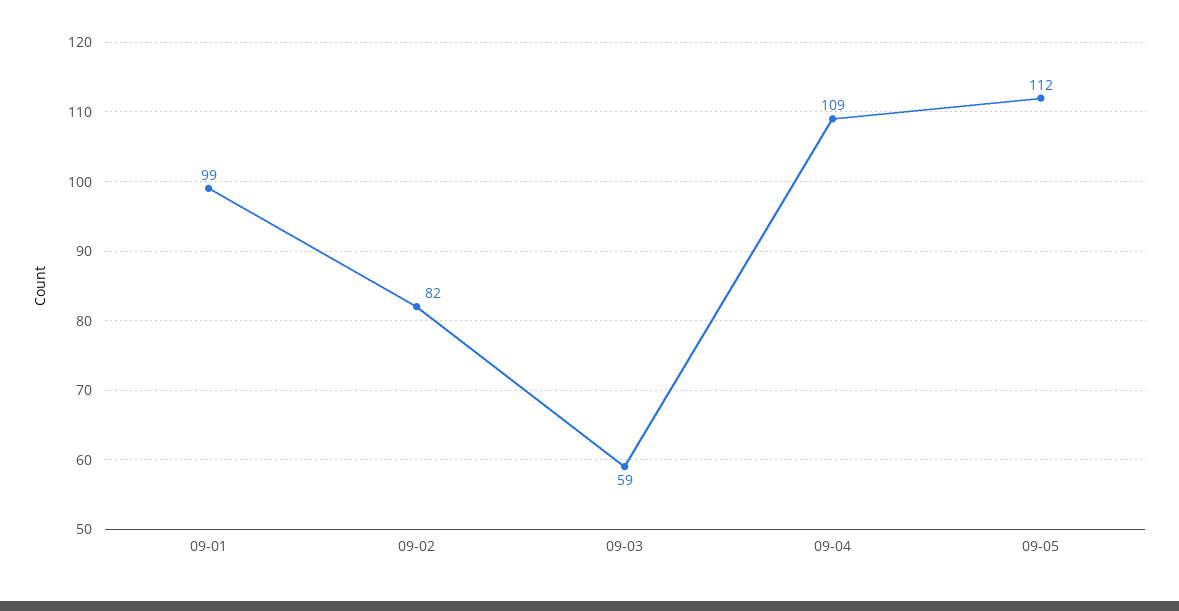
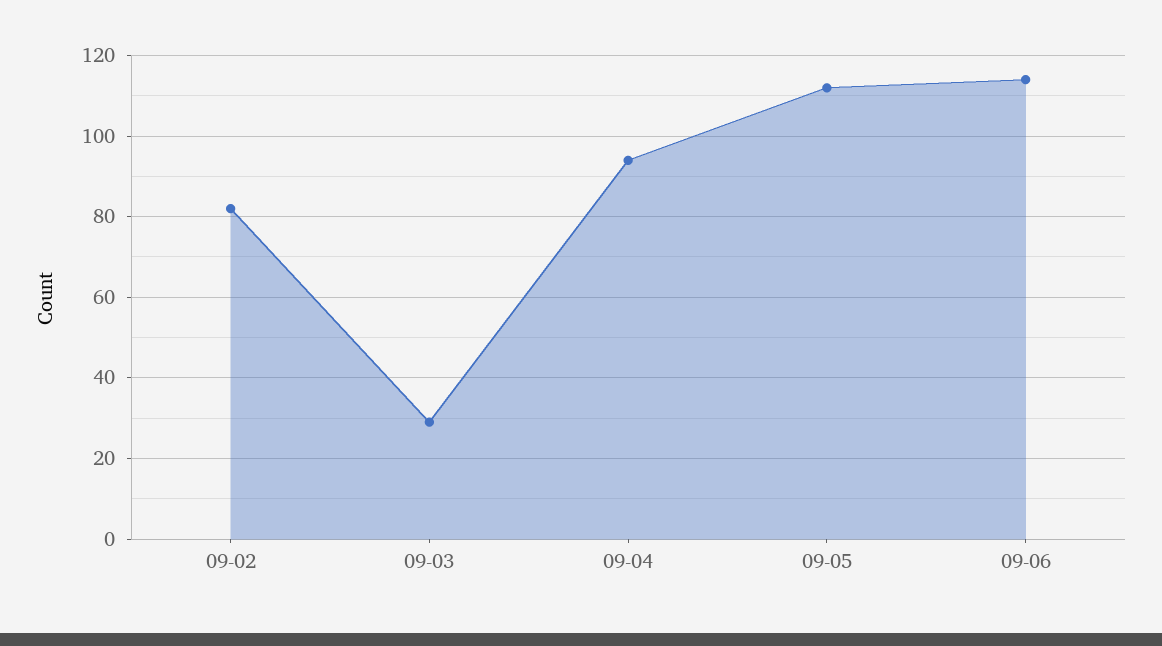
09-01: 99 -> none
09-03: 59 -> 30
09-04: 109 -> 95
09-06: none -> 115

